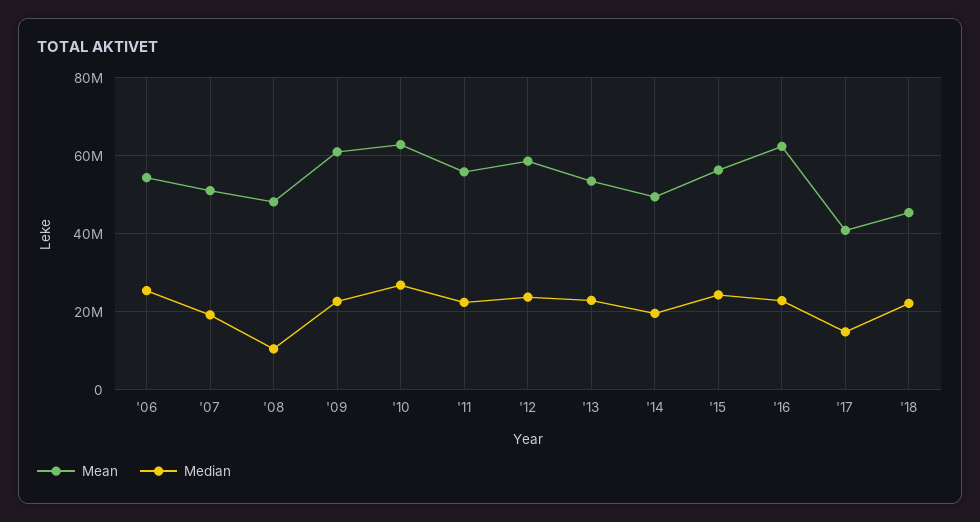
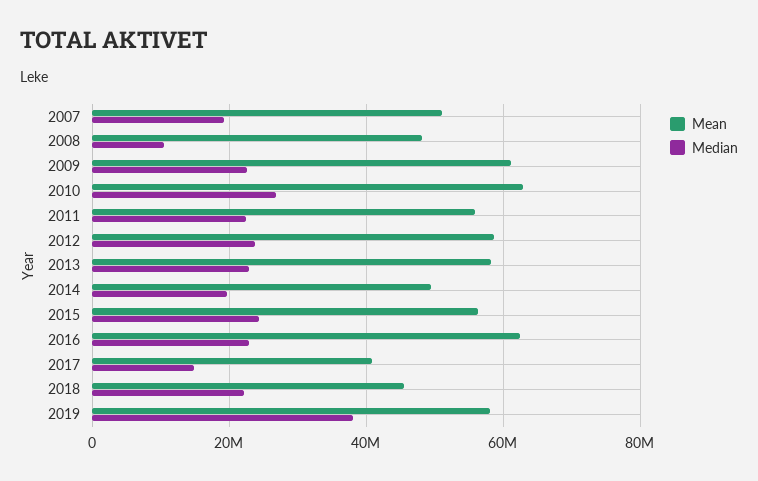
Mean, '06: 54000000 -> none
Median, '06: 26000000 -> none
Mean, '13: 54000000 -> 58000000
Mean, 2019: none -> 58000000
Median, 2019: none -> 38000000

